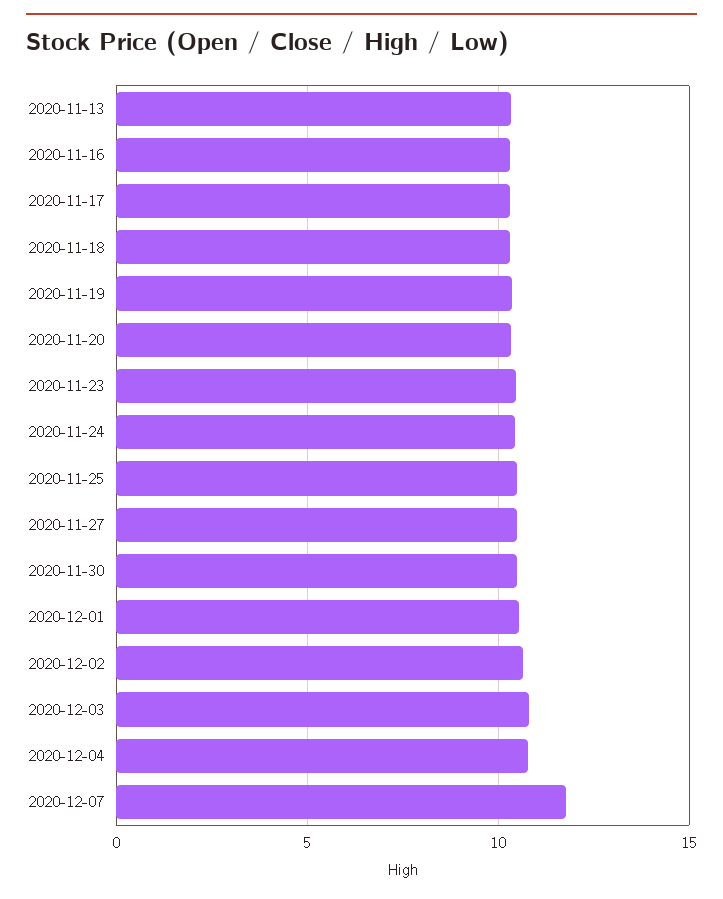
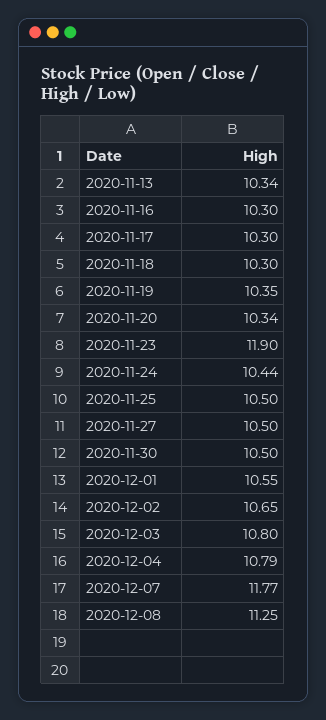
2020-11-23: 10.5 -> 11.9
2020-12-08: none -> 11.25

